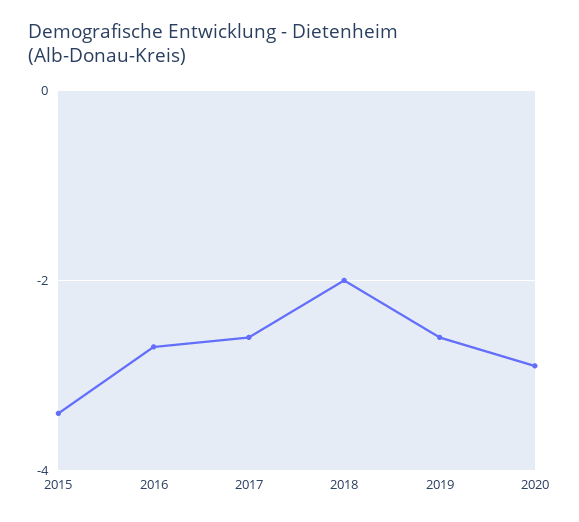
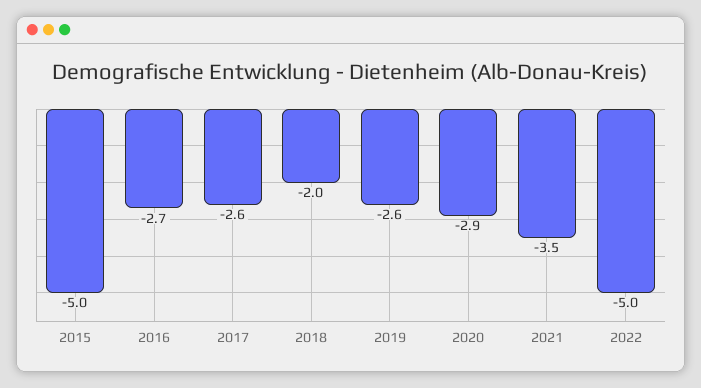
2015: -3.5 -> -5
2021: none -> -3.5
2022: none -> -5

